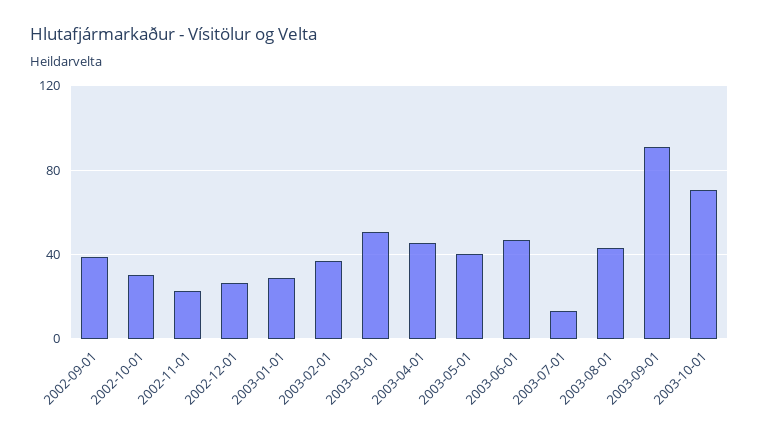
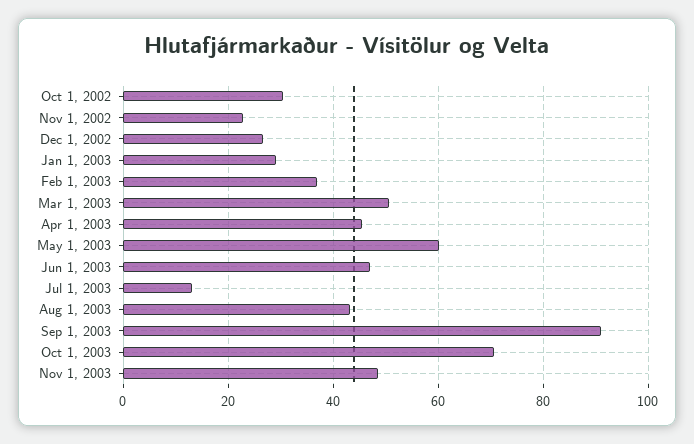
2002-09-01: 40 -> none
2003-05-01: 40 -> 60
Nov 1, 2003: none -> 48

